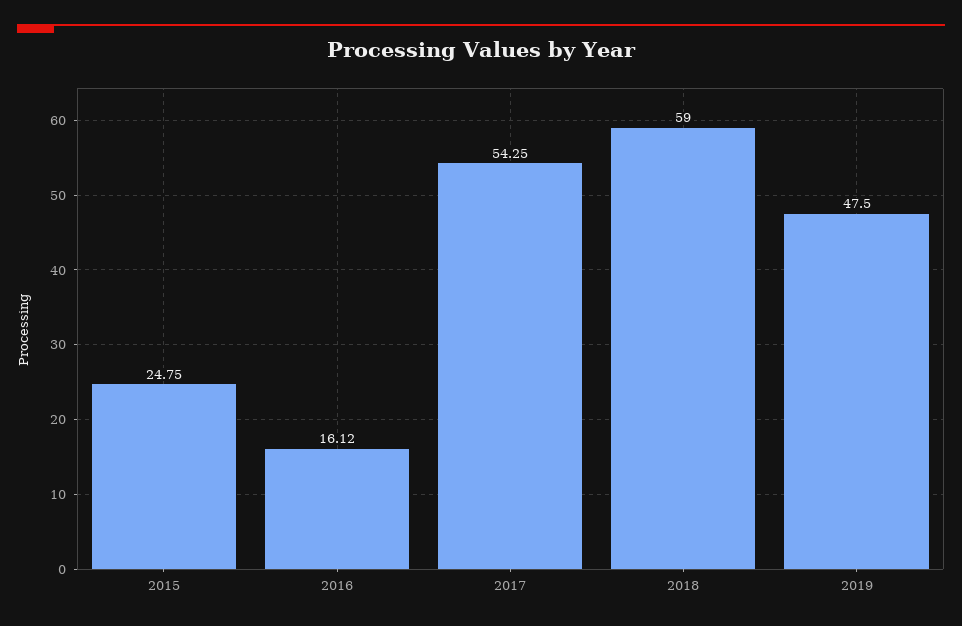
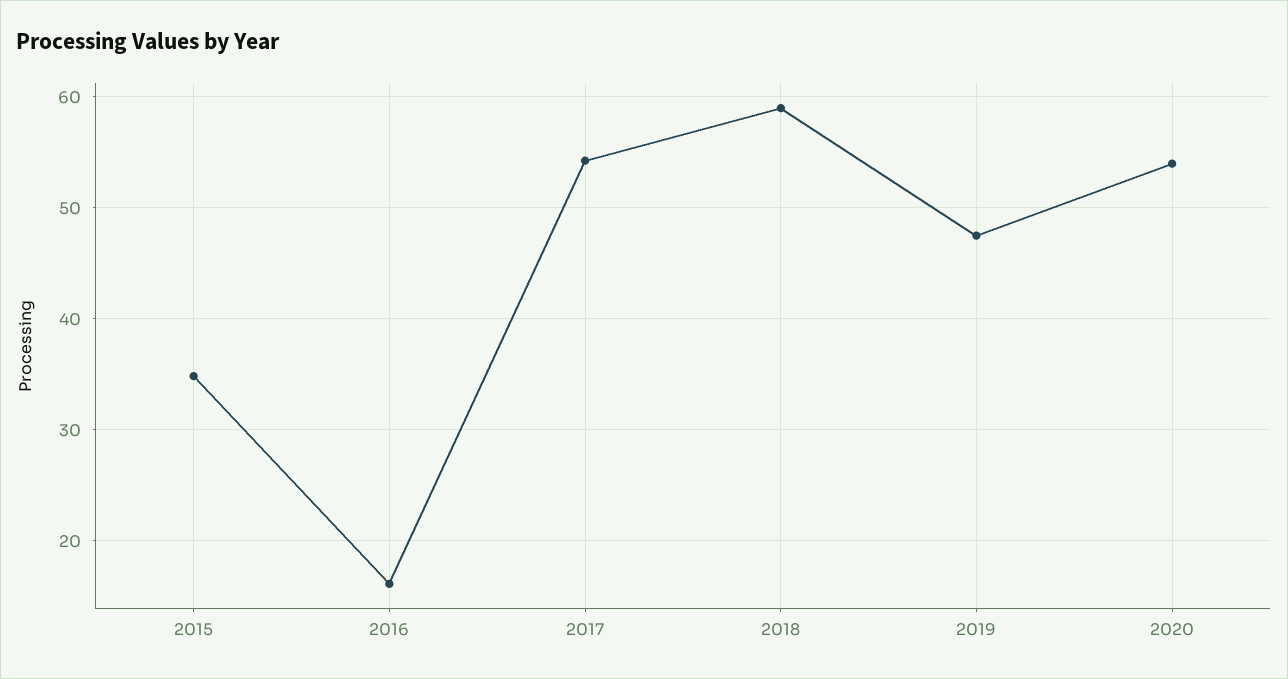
2015: 24.75 -> 35
2020: none -> 54

